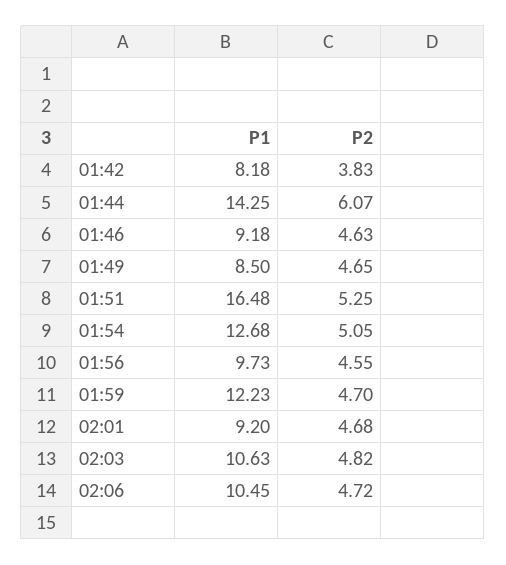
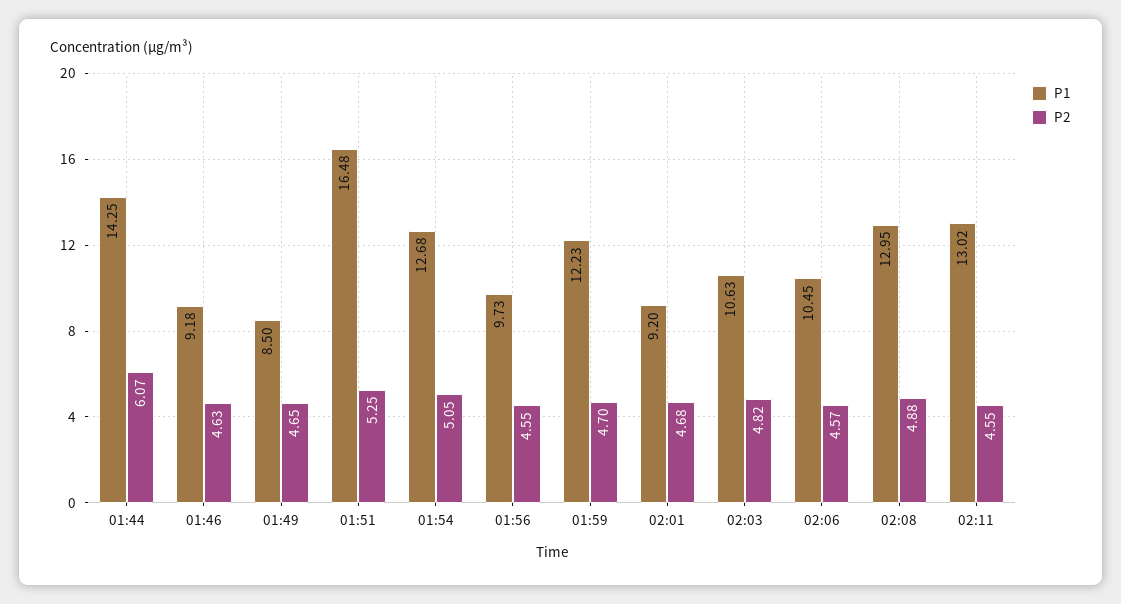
P1, 01:42: 8.18 -> none
P2, 01:42: 3.83 -> none
P2, 02:06: 4.72 -> 4.57
P1, 02:08: none -> 12.95
P2, 02:08: none -> 4.88
P1, 02:11: none -> 13.02
P2, 02:11: none -> 4.55

